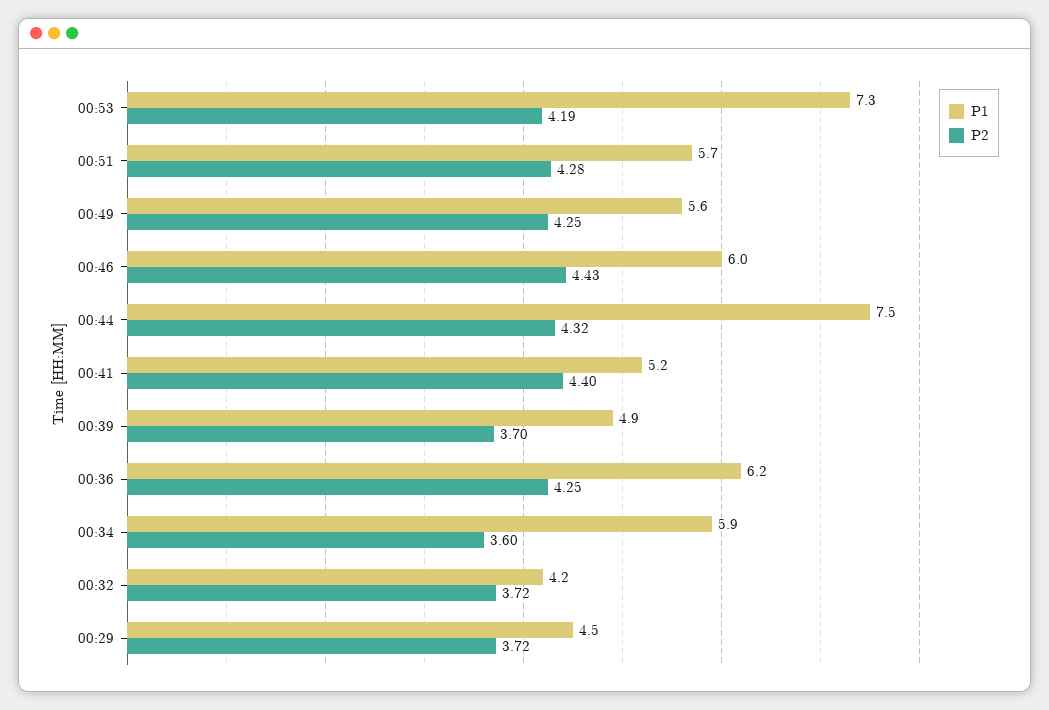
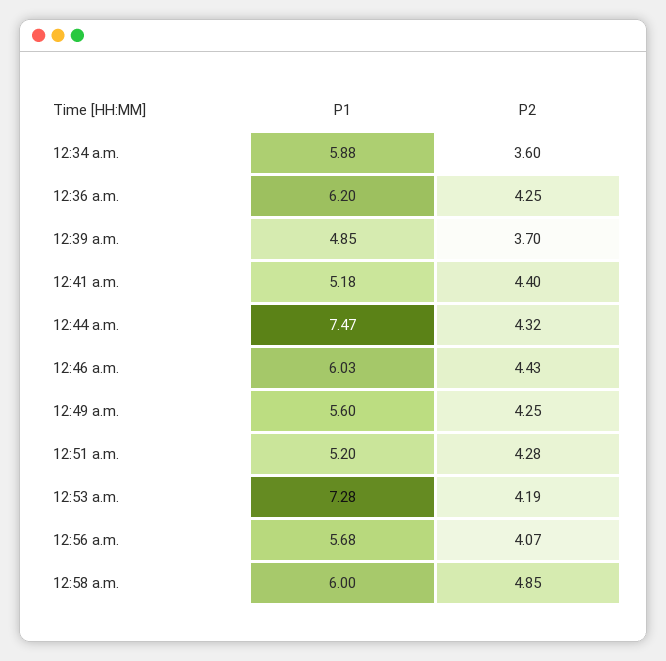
P1, 00:51: 5.7 -> 5.2
P1, 00:32: 4.2 -> none
P2, 00:32: 3.72 -> none
P1, 00:29: 4.5 -> none
P2, 00:29: 3.72 -> none
P1, 12:56 a.m.: none -> 5.68
P2, 12:56 a.m.: none -> 4.07
P1, 12:58 a.m.: none -> 6
P2, 12:58 a.m.: none -> 4.85

